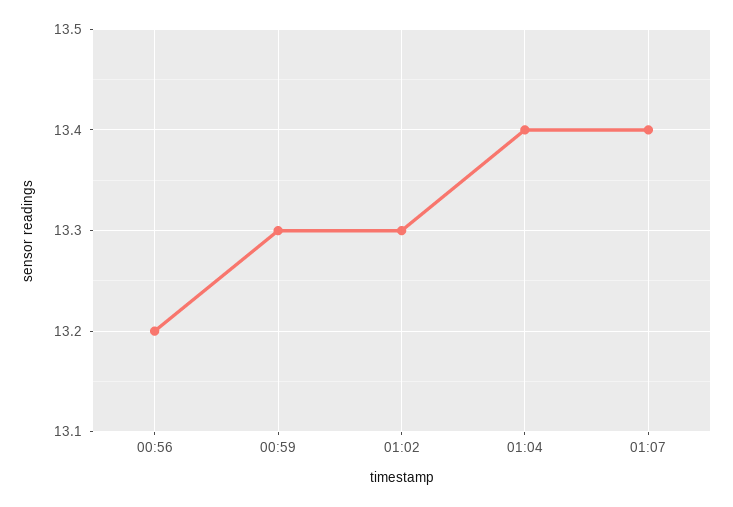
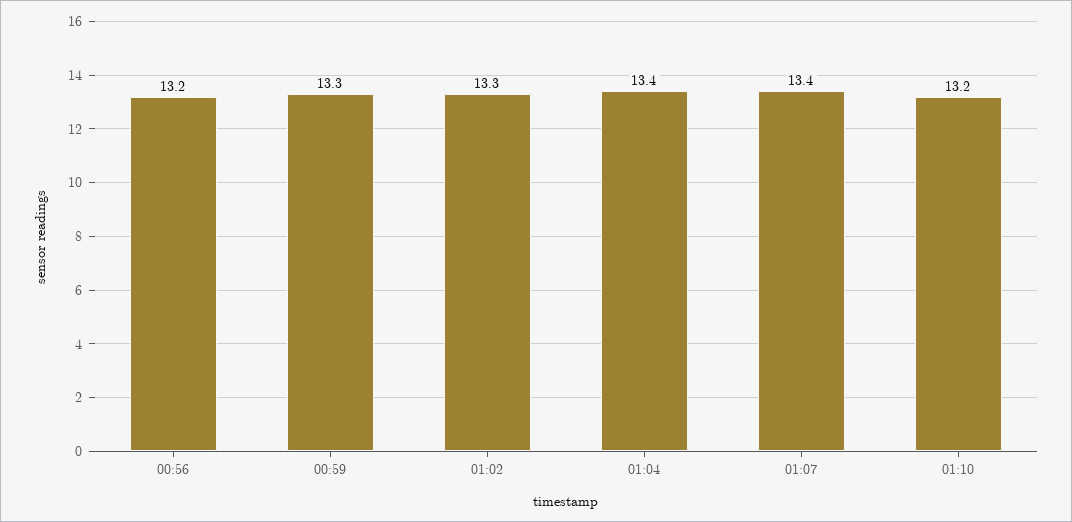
01:10: none -> 13.2

